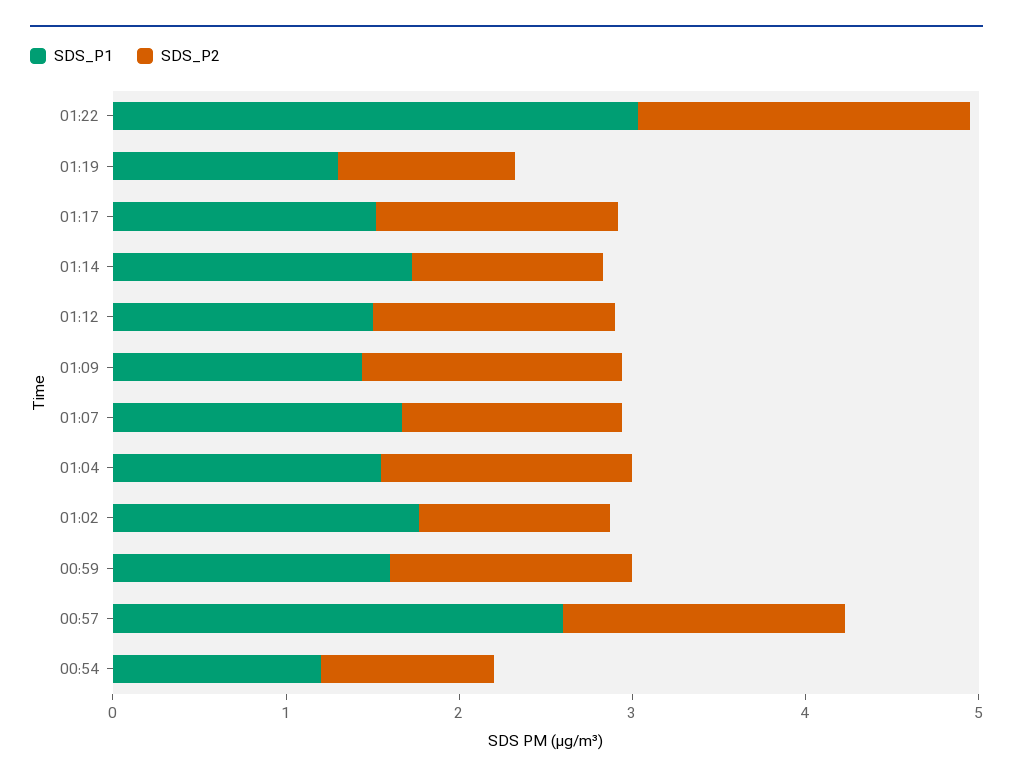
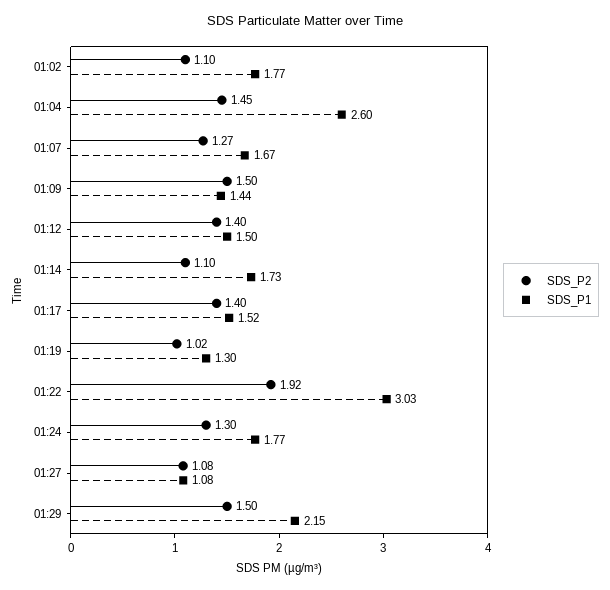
SDS_P1, 01:04: 1.6 -> 2.6
SDS_P1, 00:59: 1.6 -> none
SDS_P2, 00:59: 1.4 -> none
SDS_P1, 00:57: 2.6 -> none
SDS_P2, 00:57: 1.6 -> none
SDS_P1, 00:54: 1.2 -> none
SDS_P2, 00:54: 1 -> none
SDS_P2, 01:24: none -> 1.3
SDS_P1, 01:24: none -> 1.77
SDS_P2, 01:27: none -> 1.08
SDS_P1, 01:27: none -> 1.08
SDS_P2, 01:29: none -> 1.5
SDS_P1, 01:29: none -> 2.15

